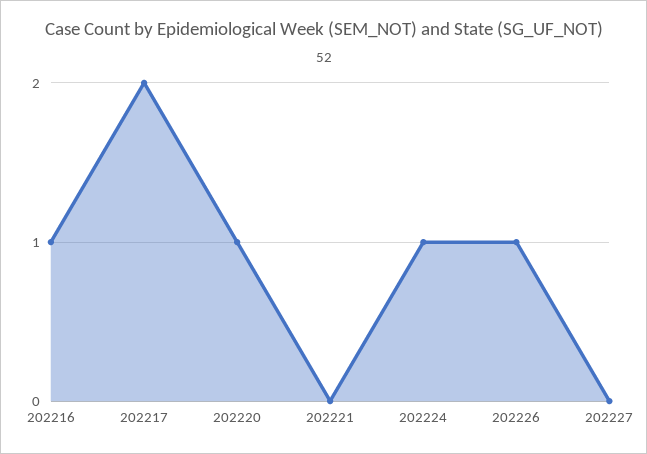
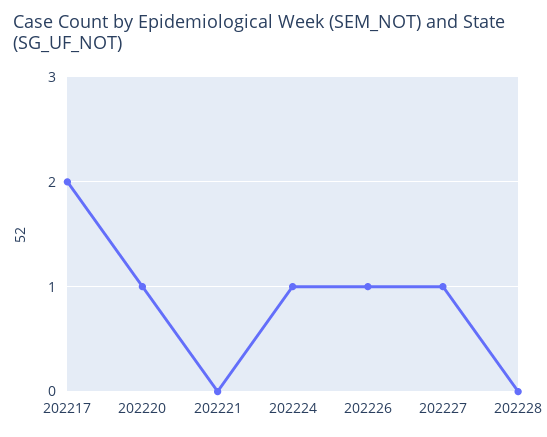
202216: 1 -> none
202227: 0 -> 1
202228: none -> 0

